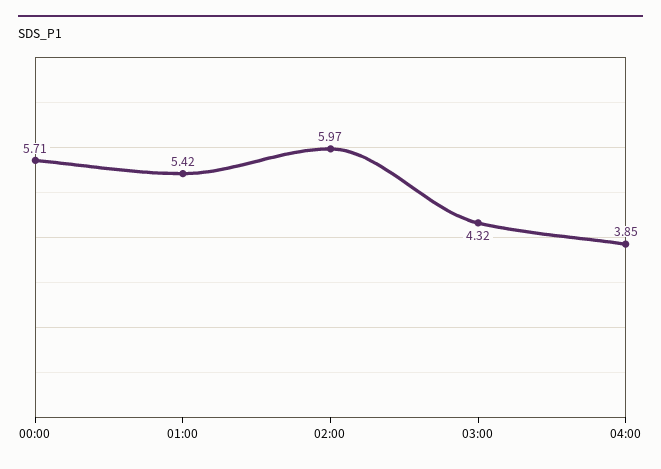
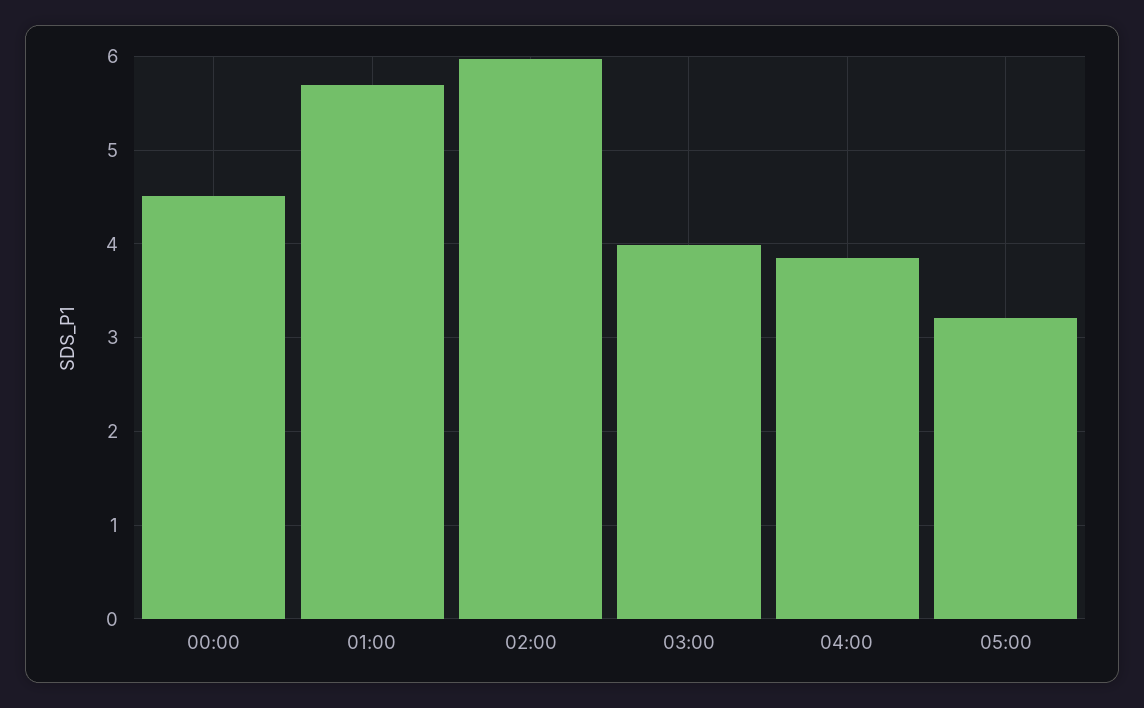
00:00: 5.71 -> 4.5
01:00: 5.42 -> 5.7
03:00: 4.32 -> 4
05:00: none -> 3.2

